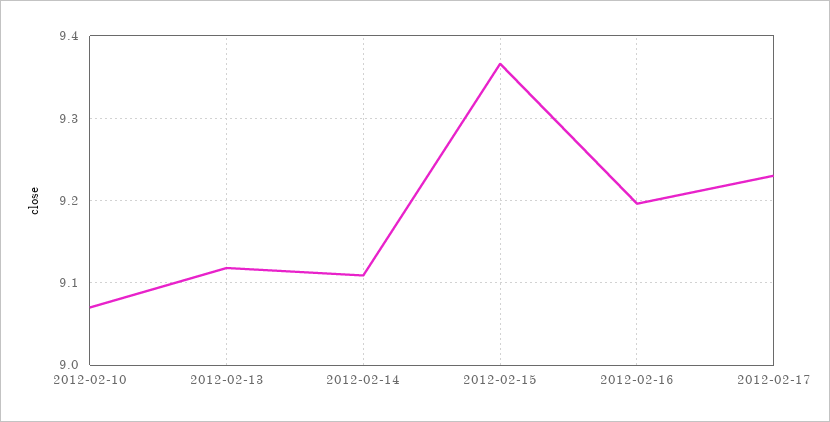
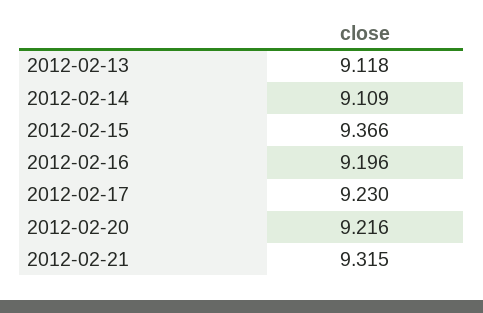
2012-02-10: 9.07 -> none
2012-02-20: none -> 9.216
2012-02-21: none -> 9.315

